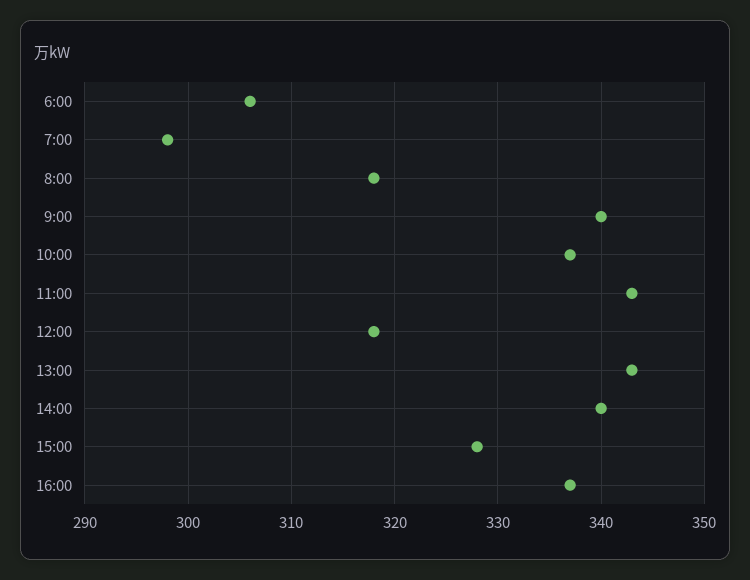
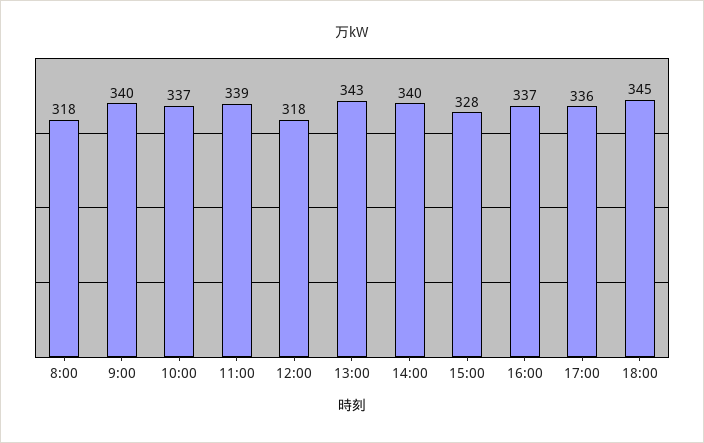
6:00: 306 -> none
7:00: 298 -> none
11:00: 343 -> 339
17:00: none -> 336
18:00: none -> 345

